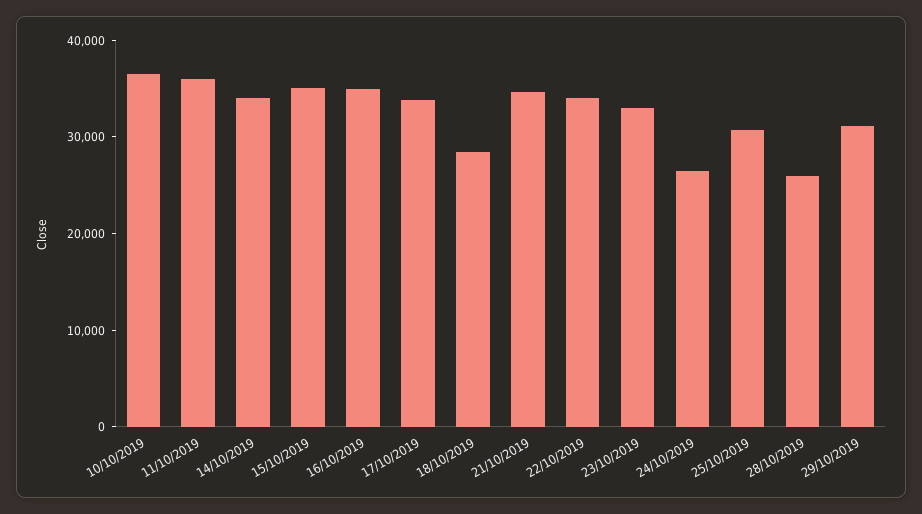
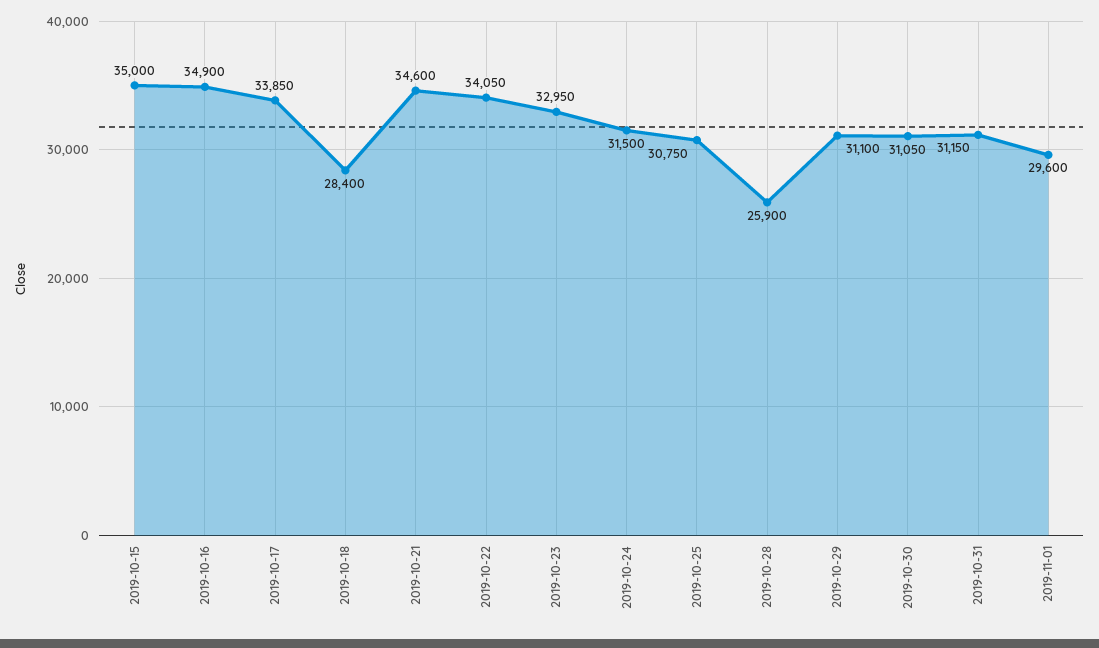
10/10/2019: 36000 -> none
11/10/2019: 36000 -> none
14/10/2019: 34000 -> none
24/10/2019: 26000 -> 31500
2019-10-30: none -> 31050
2019-10-31: none -> 31150
2019-11-01: none -> 29600

